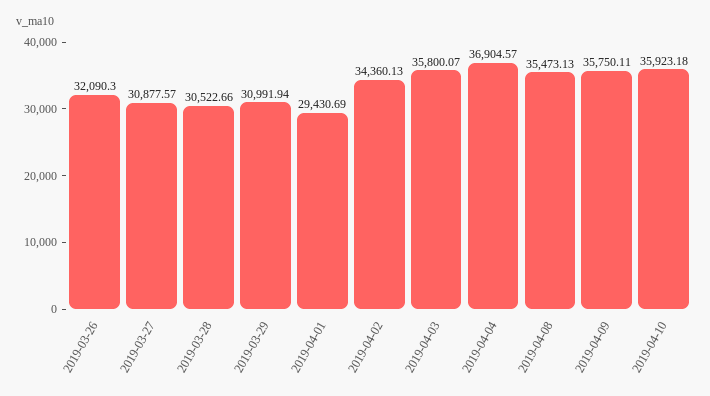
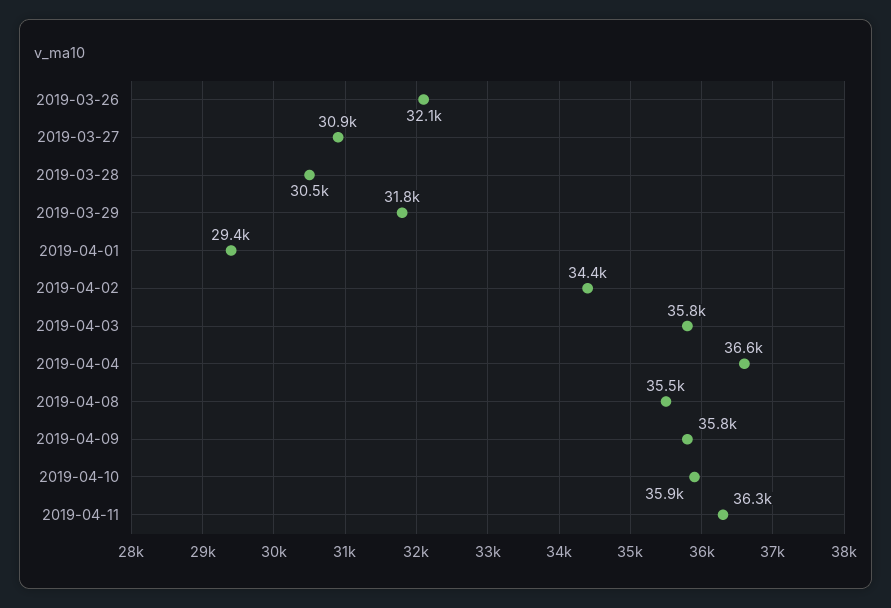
2019-03-29: 30991.94 -> 31800
2019-04-04: 36904.57 -> 36600
2019-04-11: none -> 36300

